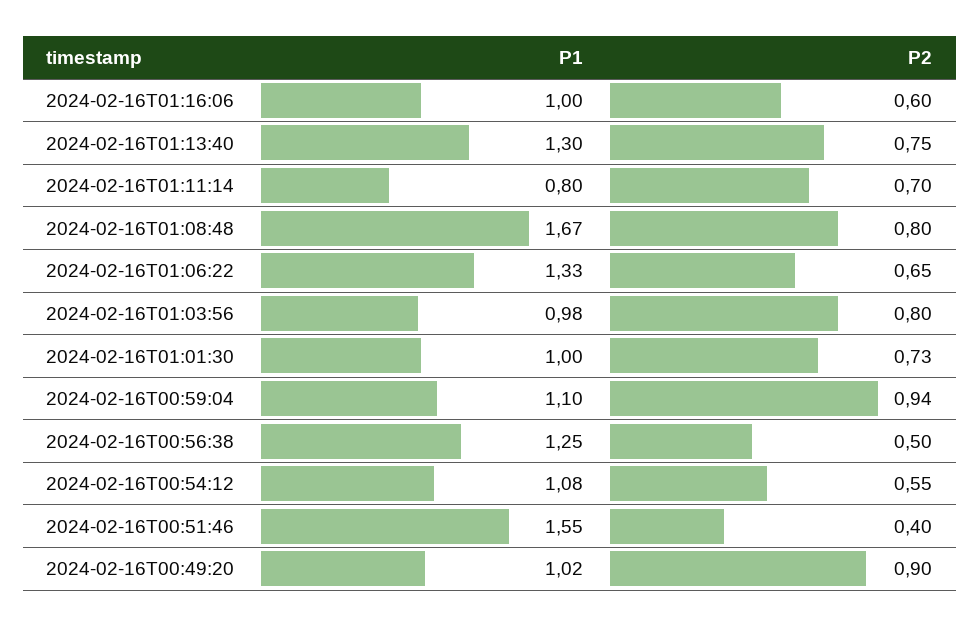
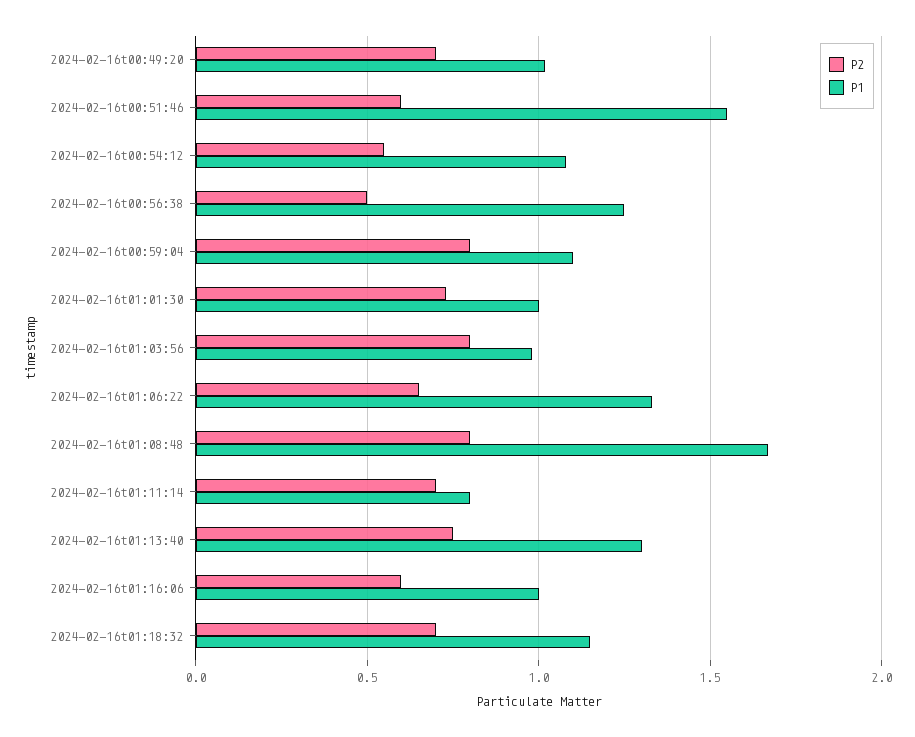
P2, 2024-02-16T00:59:04: 0.94 -> 0.8
P2, 2024-02-16T00:51:46: 0.4 -> 0.6
P2, 2024-02-16T00:49:20: 0.9 -> 0.7
P2, 2024-02-16t01:18:32: none -> 0.7
P1, 2024-02-16t01:18:32: none -> 1.15

